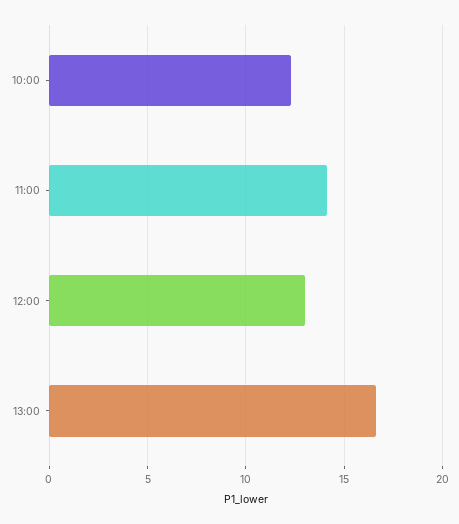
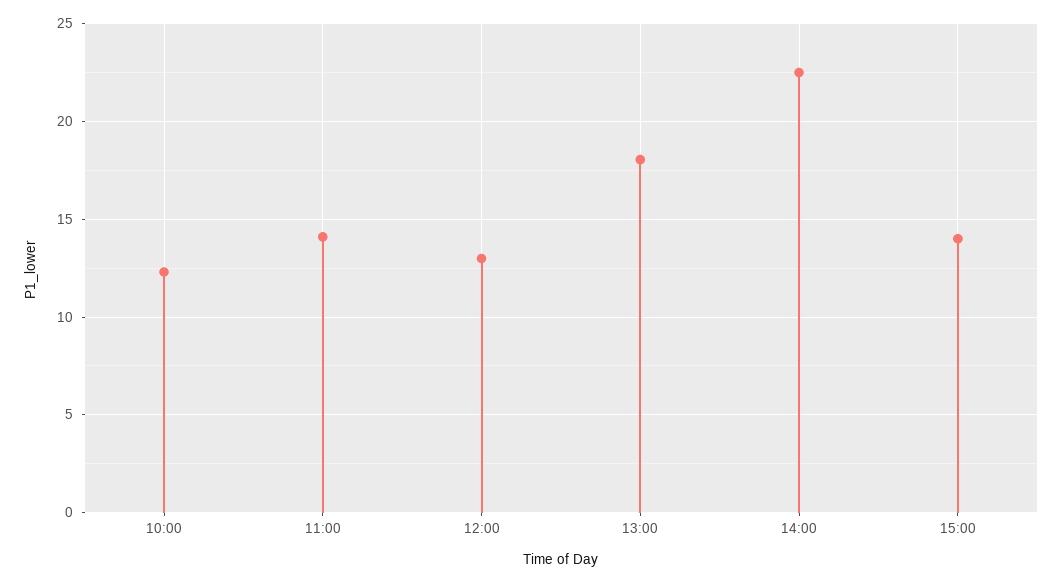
13:00: 16.5 -> 18
14:00: none -> 22.5
15:00: none -> 14

